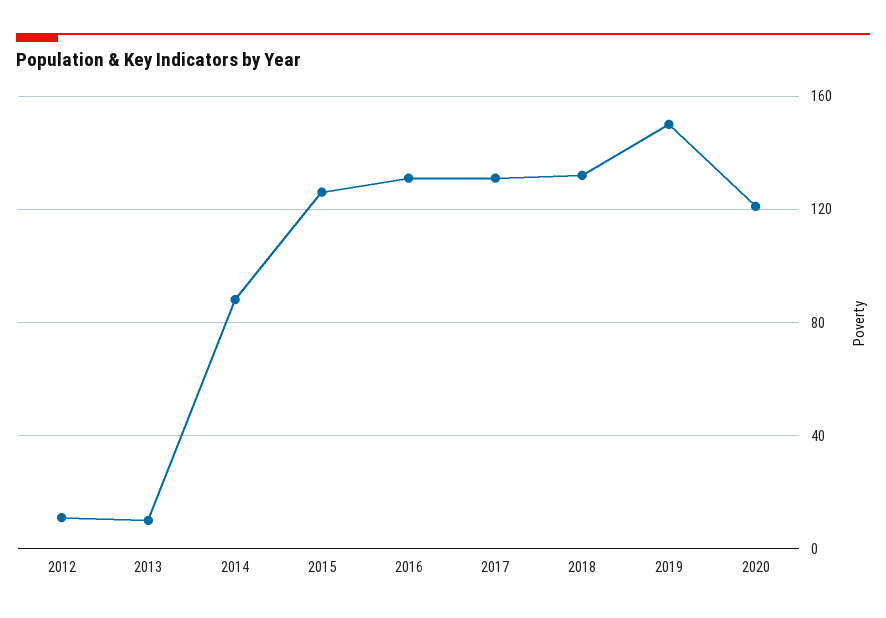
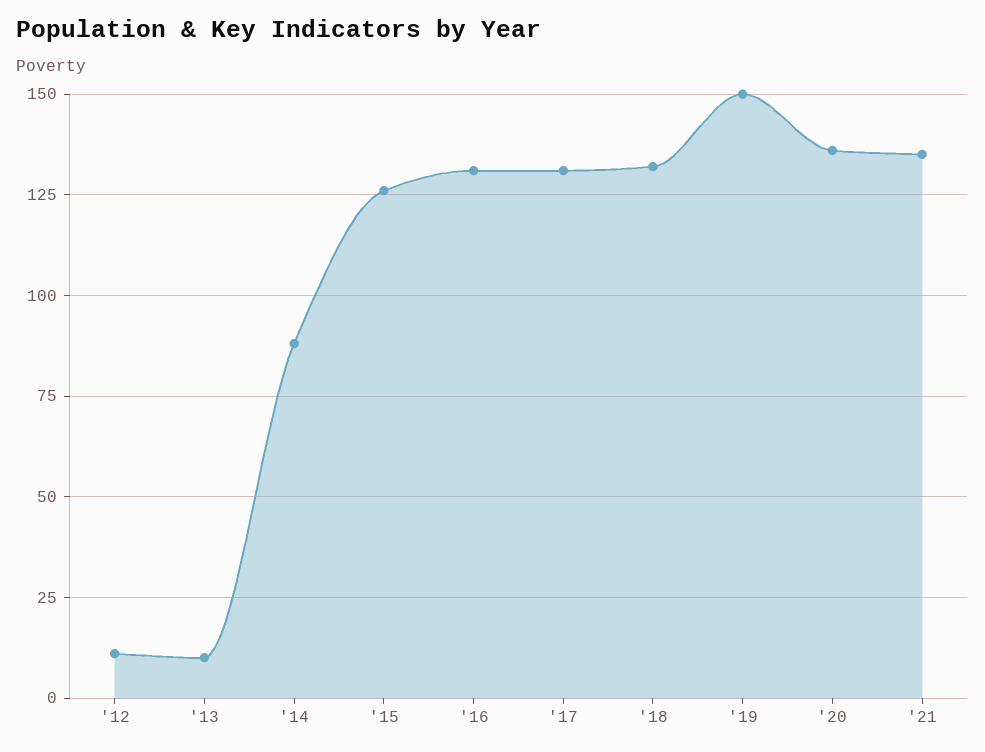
2020: 120 -> 135
'21: none -> 135

